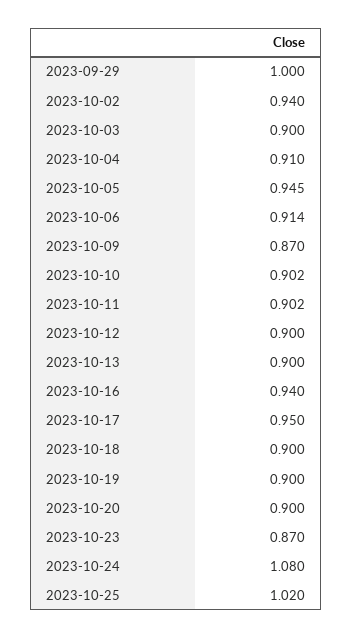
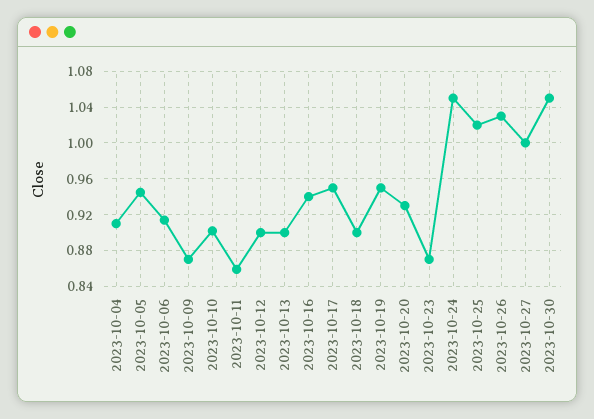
2023-09-29: 1 -> none
2023-10-02: 0.94 -> none
2023-10-03: 0.9 -> none
2023-10-11: 0.902 -> 0.86
2023-10-19: 0.9 -> 0.95
2023-10-20: 0.9 -> 0.93
2023-10-24: 1.08 -> 1.05
2023-10-26: none -> 1.03
2023-10-27: none -> 1
2023-10-30: none -> 1.05

